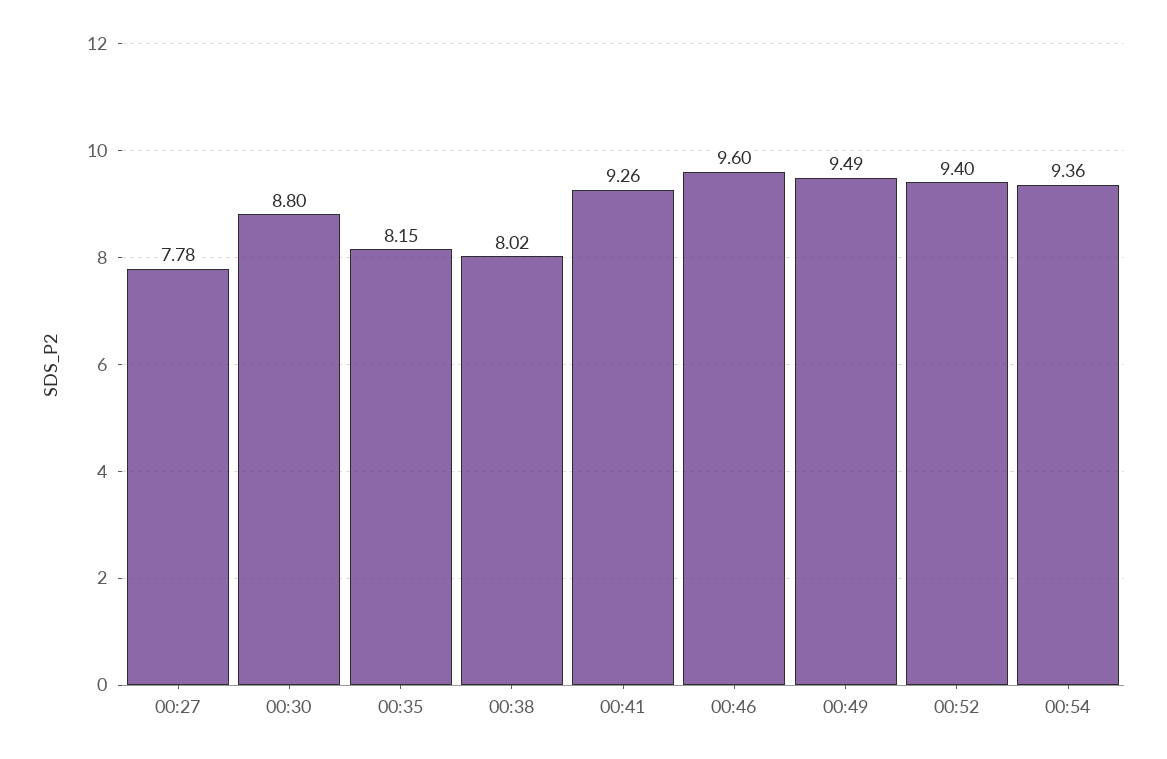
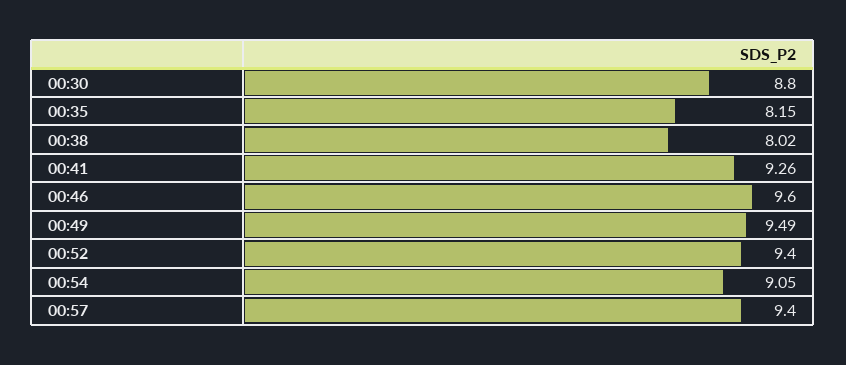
00:27: 7.78 -> none
00:54: 9.36 -> 9.05
00:57: none -> 9.4

